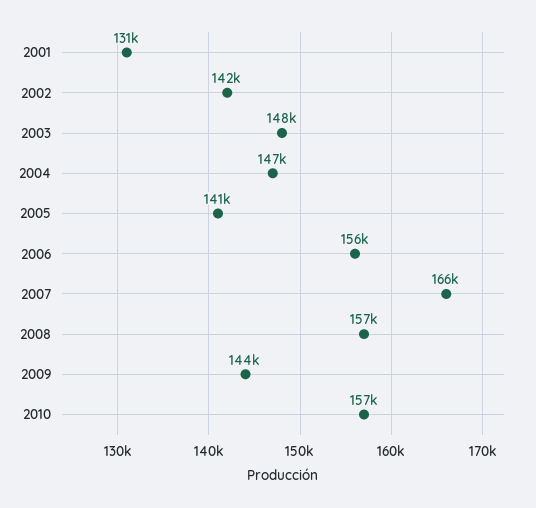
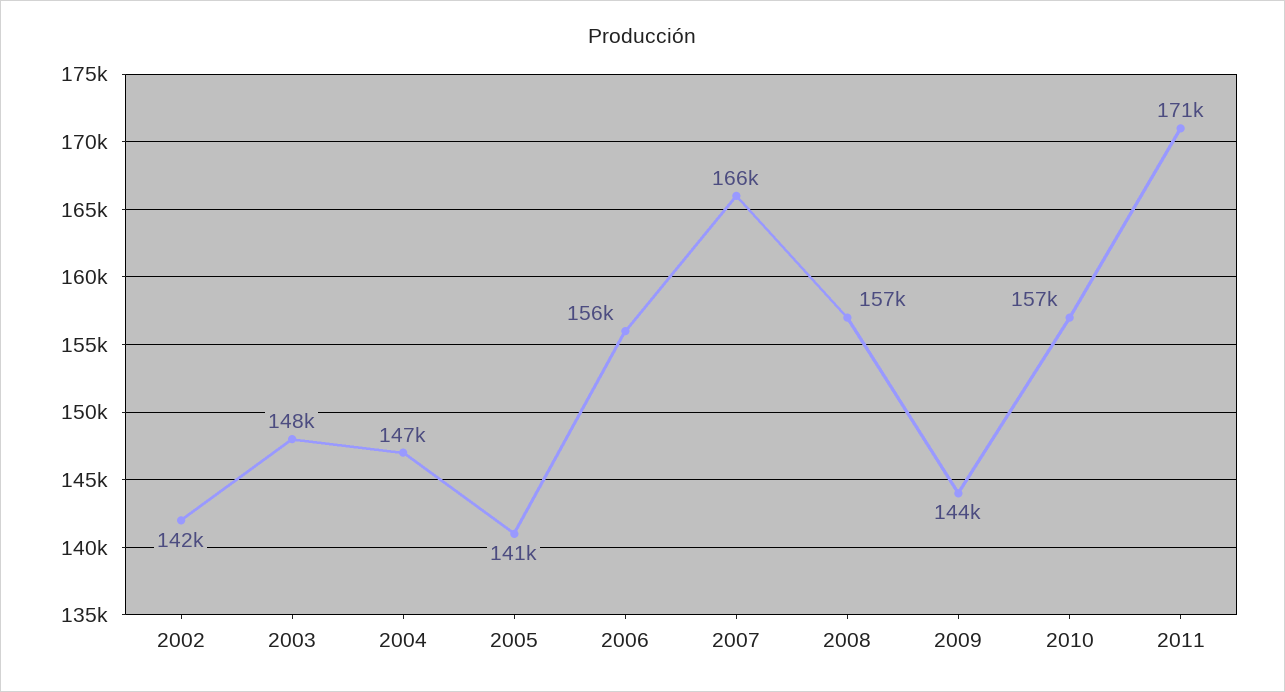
2001: 131000 -> none
2011: none -> 171000

